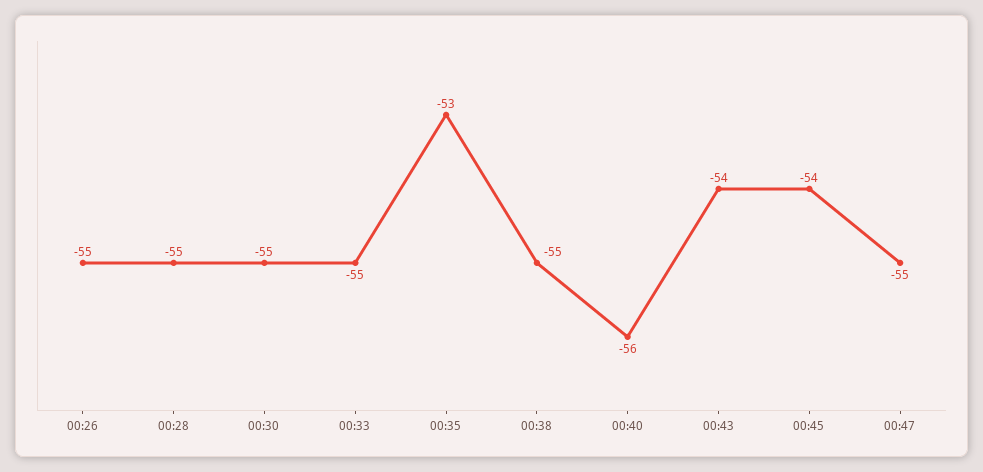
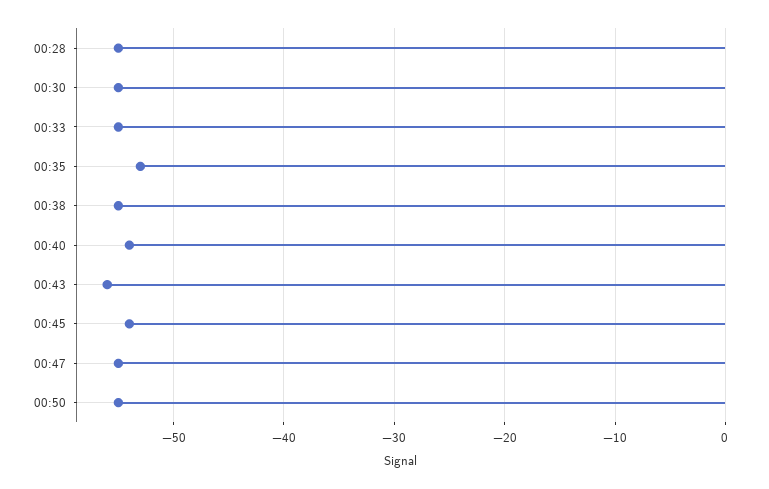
00:26: -55 -> none
00:40: -56 -> -54
00:43: -54 -> -56
00:50: none -> -55

